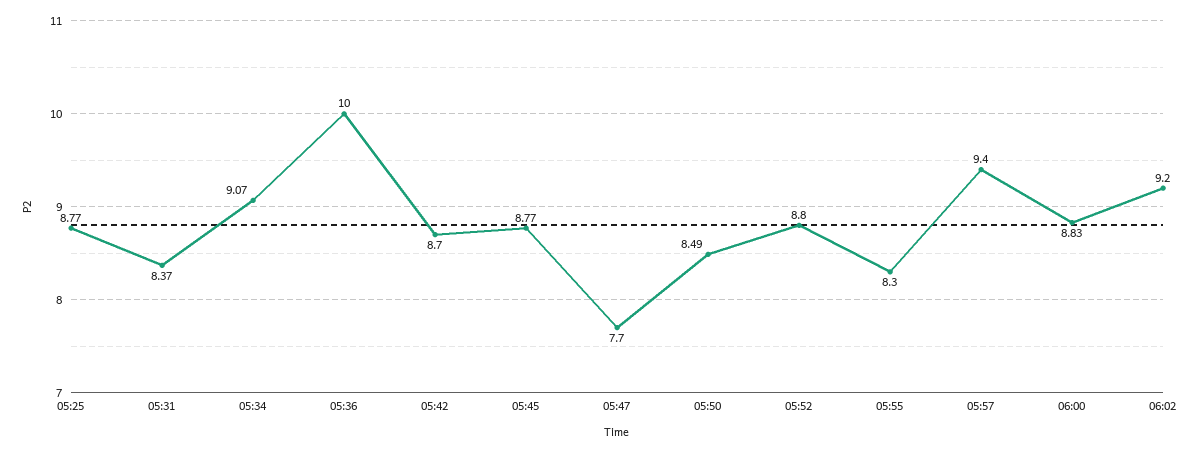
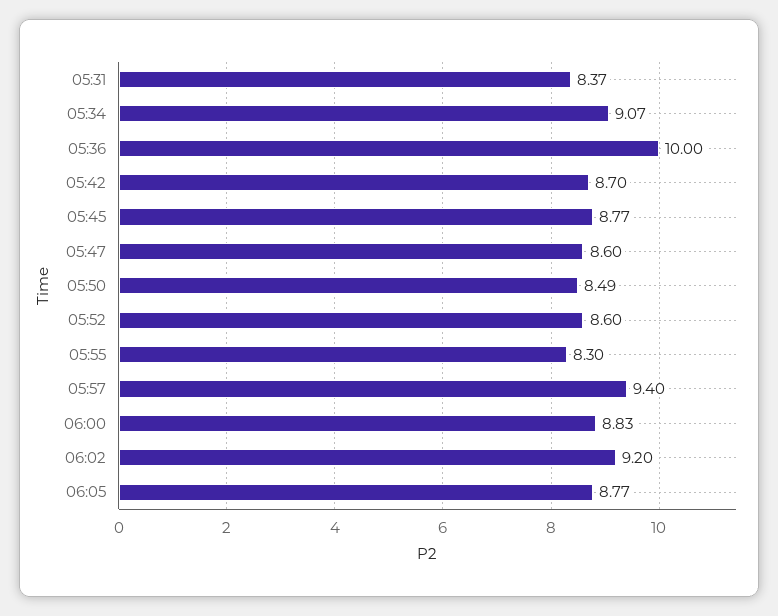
05:25: 8.77 -> none
05:47: 7.7 -> 8.6
05:52: 8.8 -> 8.6
06:05: none -> 8.77

